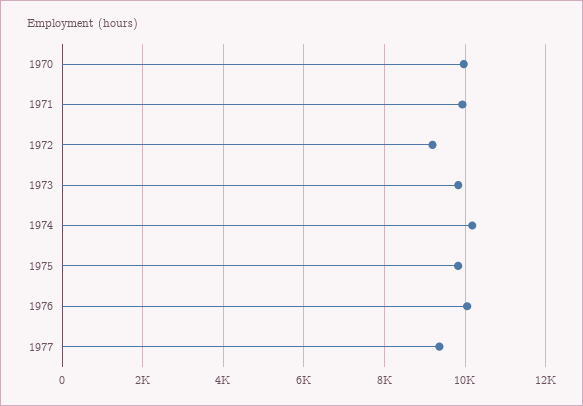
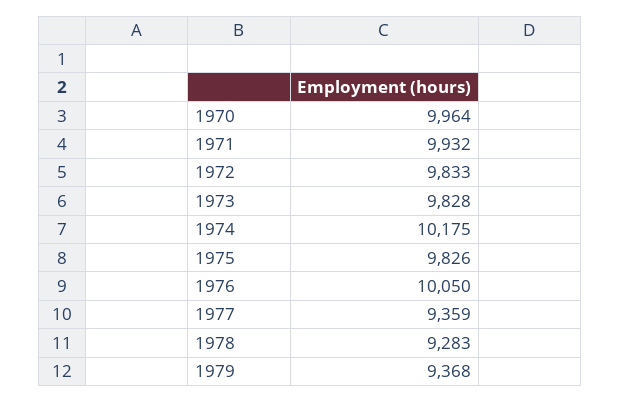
1972: 9200 -> 9833
1978: none -> 9283
1979: none -> 9368

